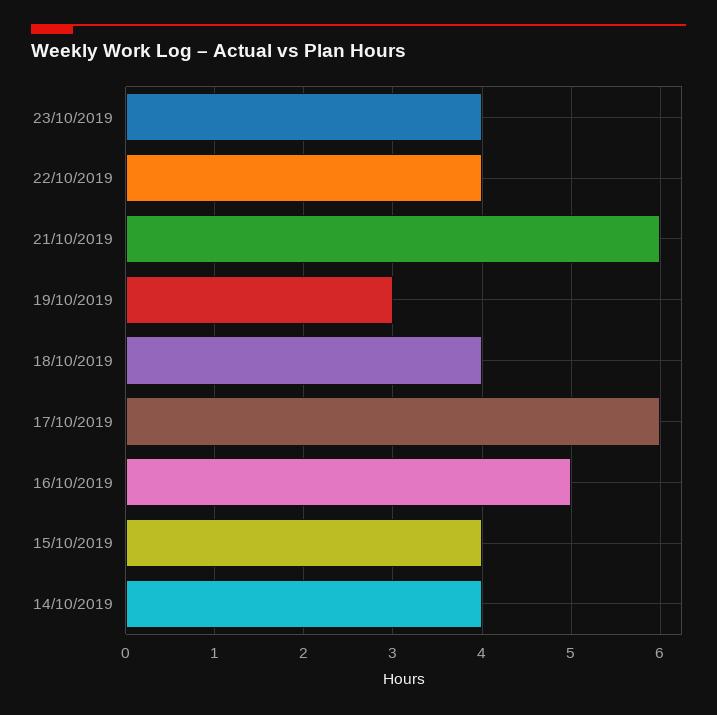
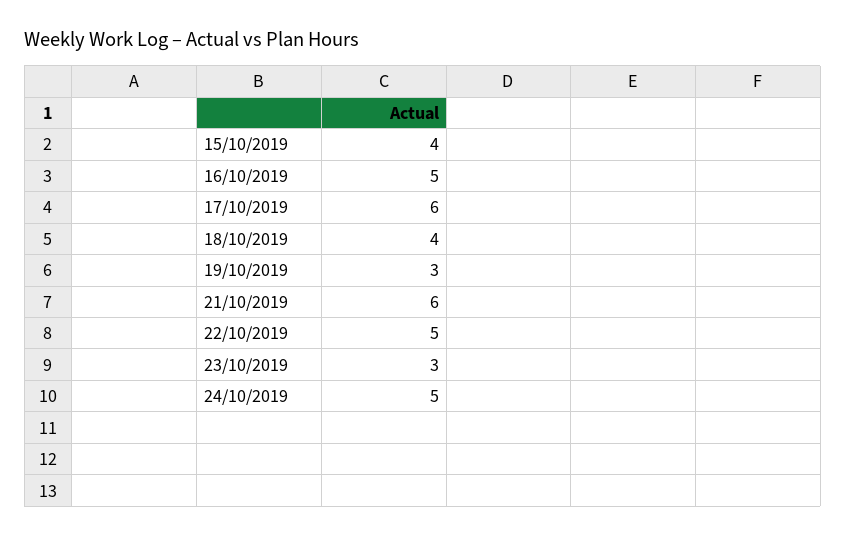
23/10/2019: 4 -> 3
22/10/2019: 4 -> 5
14/10/2019: 4 -> none
24/10/2019: none -> 5

